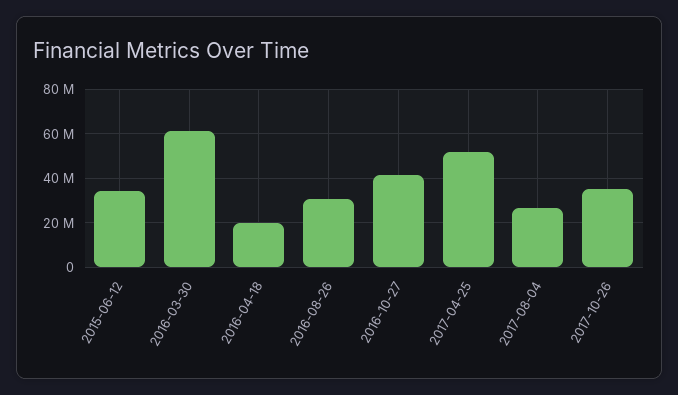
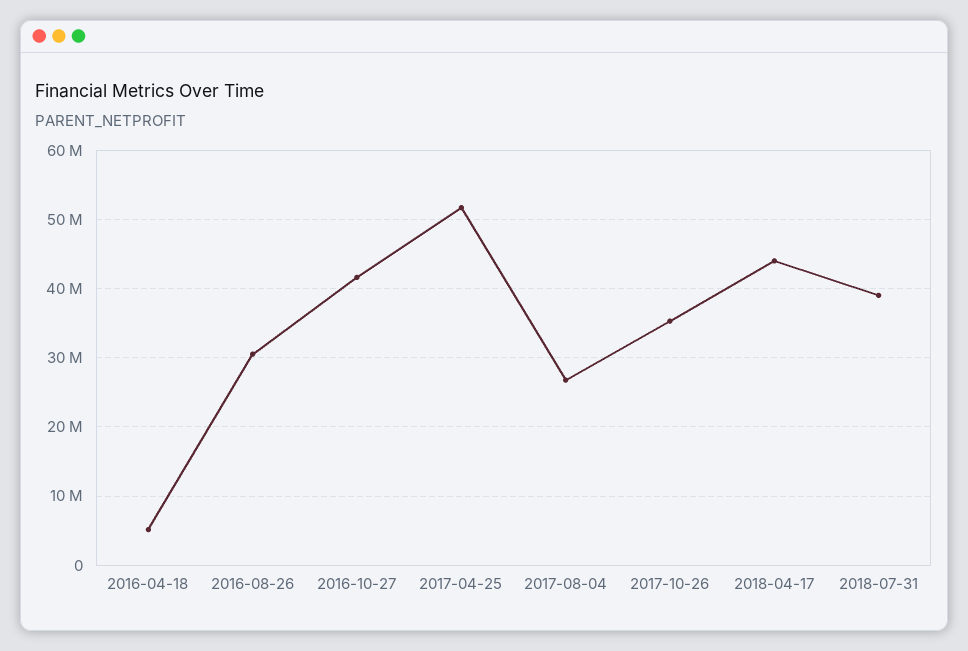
2015-06-12: 35000000 -> none
2016-03-30: 60000000 -> none
2016-04-18: 20000000 -> 5000000
2018-04-17: none -> 44000000
2018-07-31: none -> 39000000

